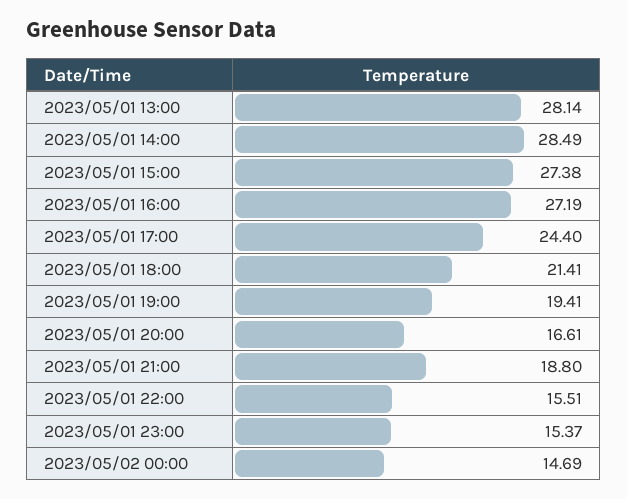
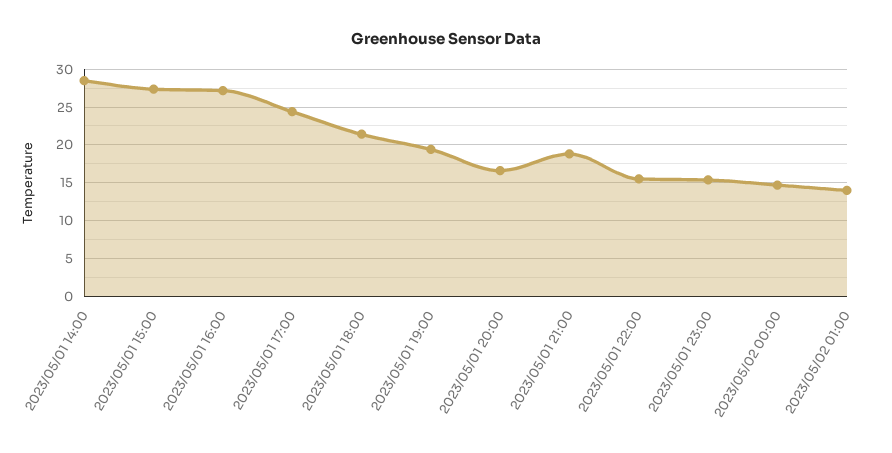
2023/05/01 13:00: 28.14 -> none
2023/05/02 01:00: none -> 14

